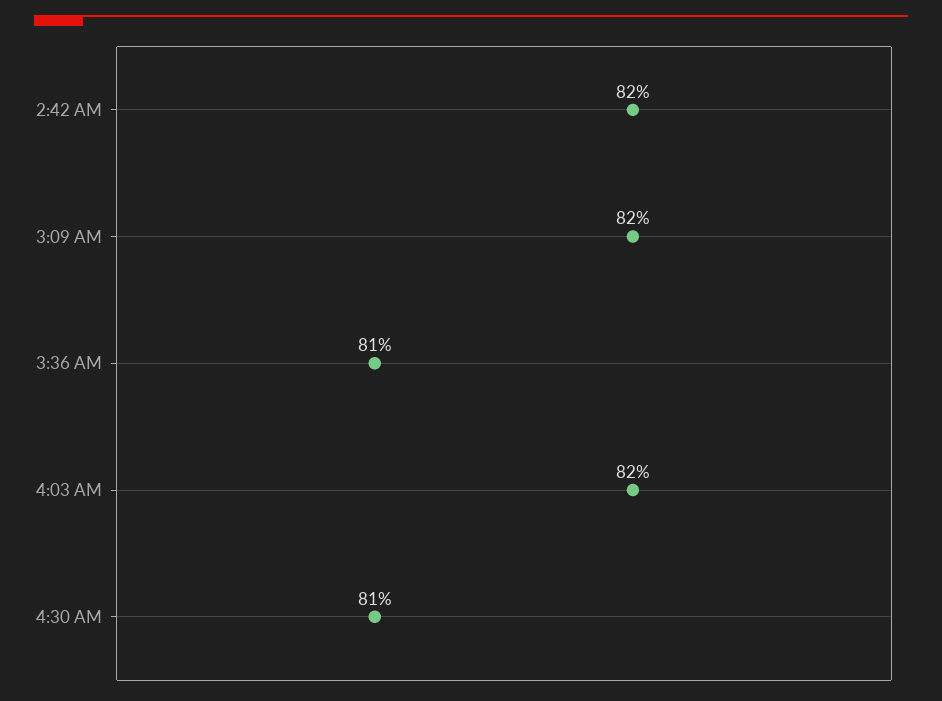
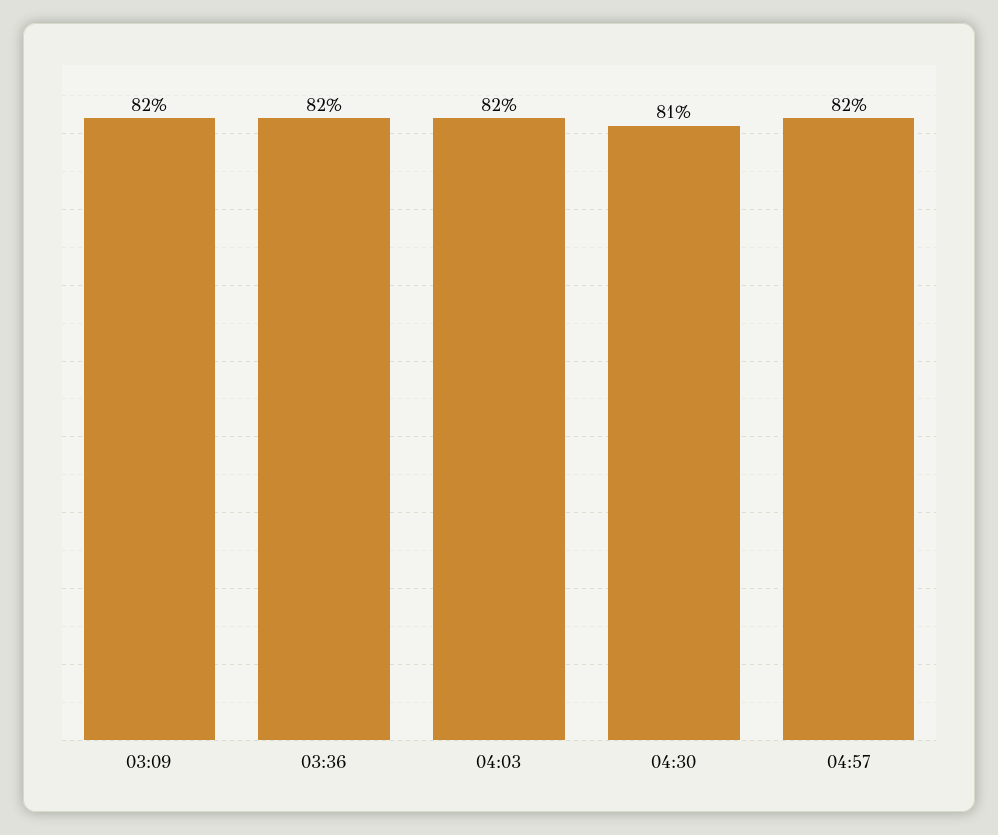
2:42 AM: 82 -> none
3:36 AM: 81 -> 82
04:57: none -> 82

